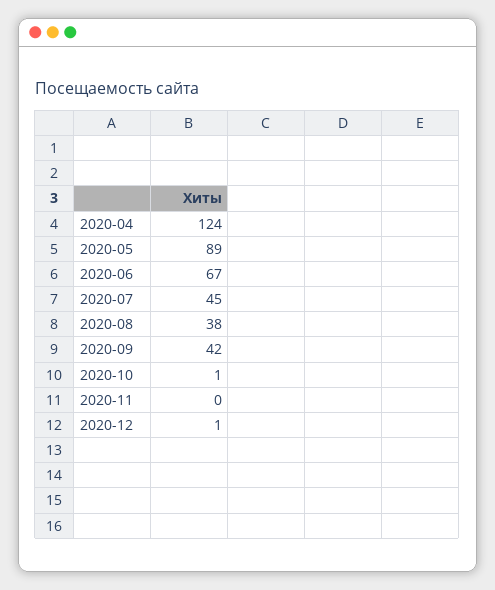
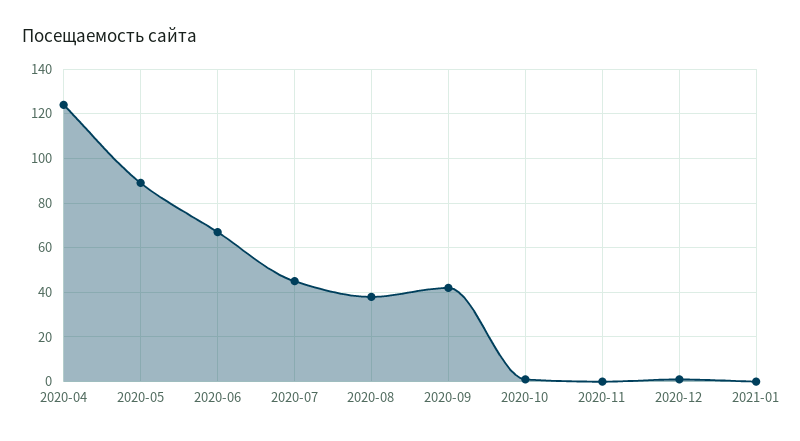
2021-01: none -> 0

